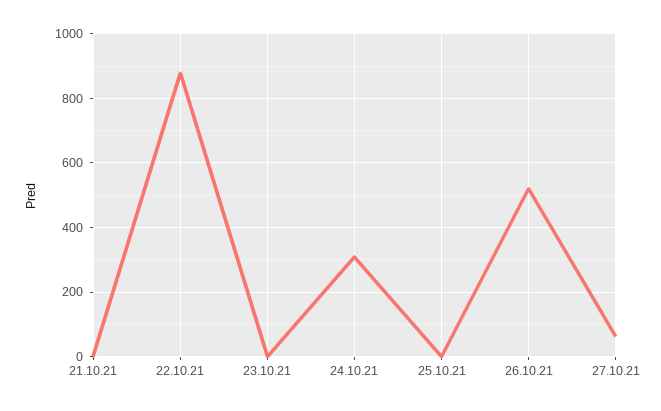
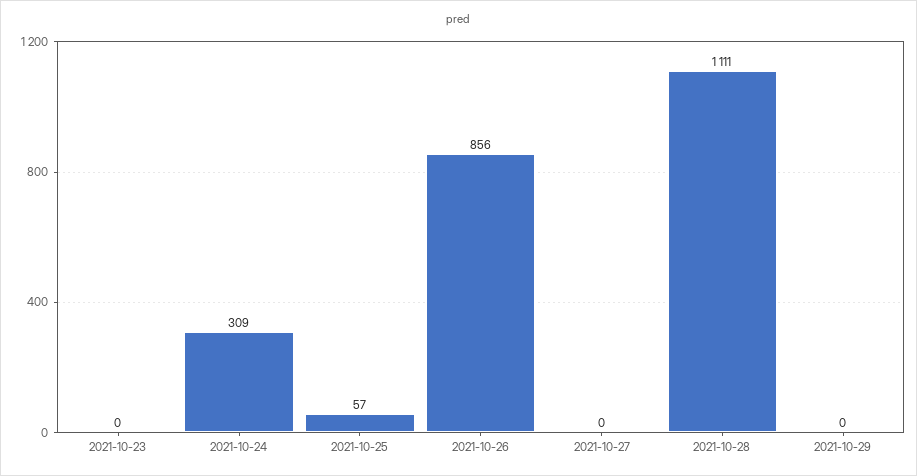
21.10.21: 0 -> none
22.10.21: 880 -> none
25.10.21: 0 -> 57
26.10.21: 520 -> 856
27.10.21: 60 -> 0
2021-10-28: none -> 1111
2021-10-29: none -> 0

